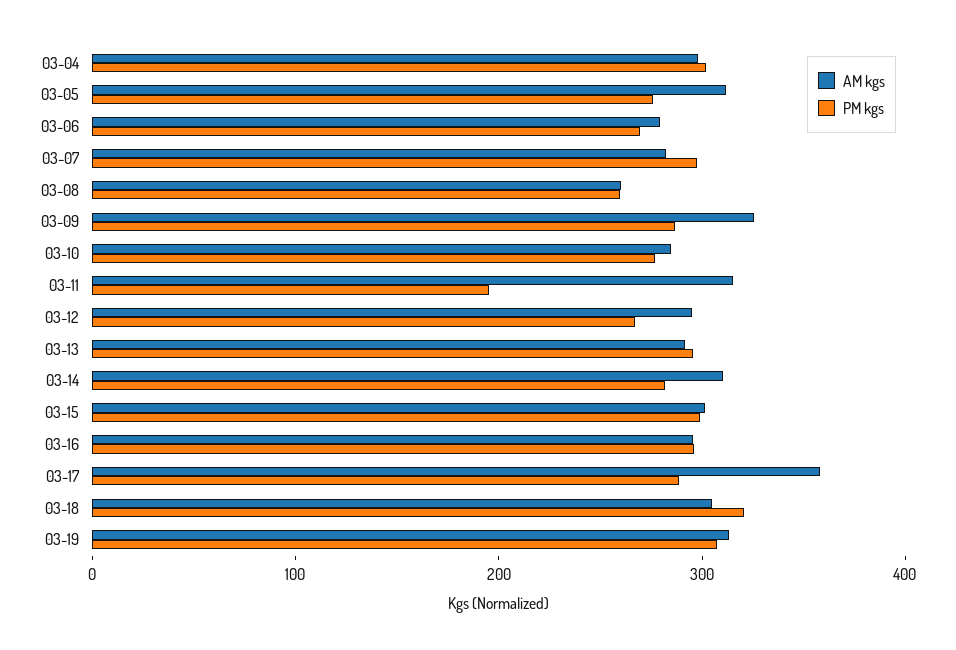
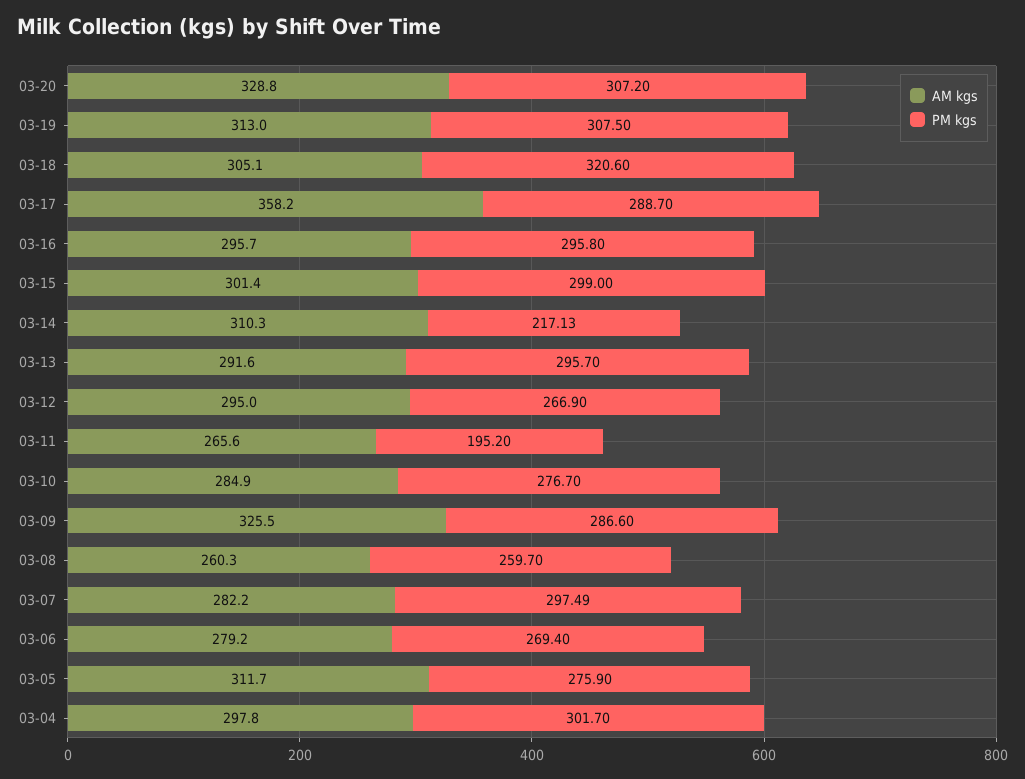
AM kgs, 03-11: 320 -> 265.6
PM kgs, 03-14: 280 -> 217.13
AM kgs, 03-20: none -> 328.8
PM kgs, 03-20: none -> 307.2

